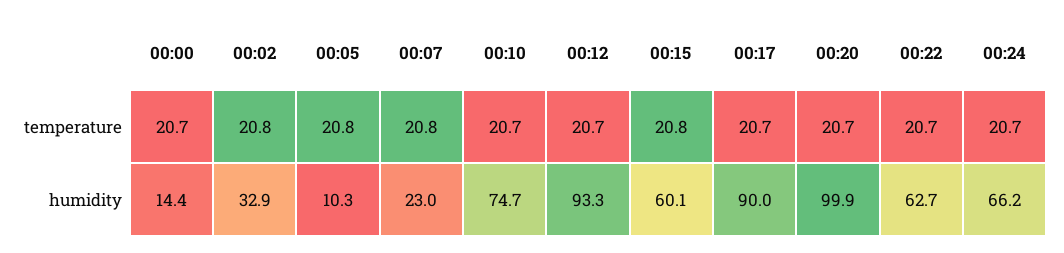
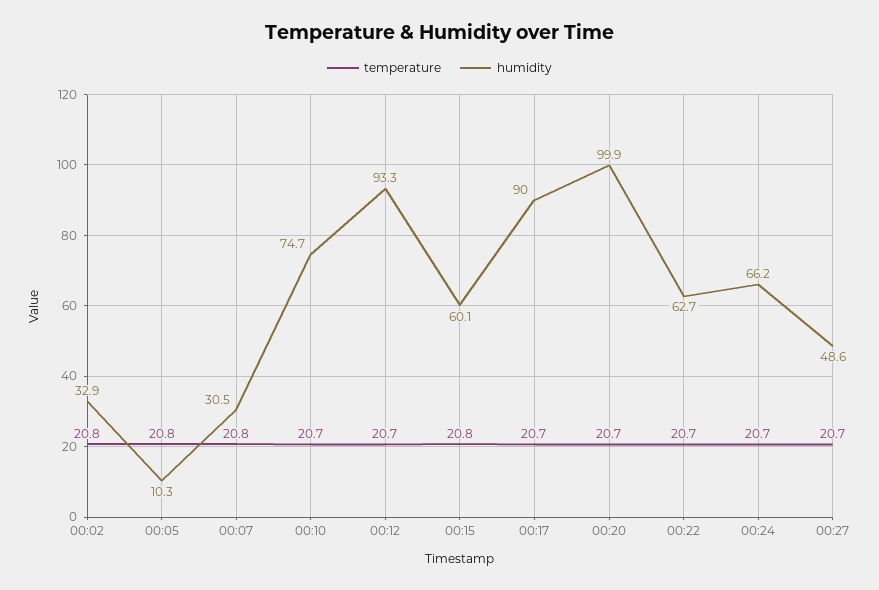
temperature, 00:00: 20.7 -> none
humidity, 00:00: 14.4 -> none
humidity, 00:07: 23 -> 30.5
temperature, 00:27: none -> 20.7
humidity, 00:27: none -> 48.6

